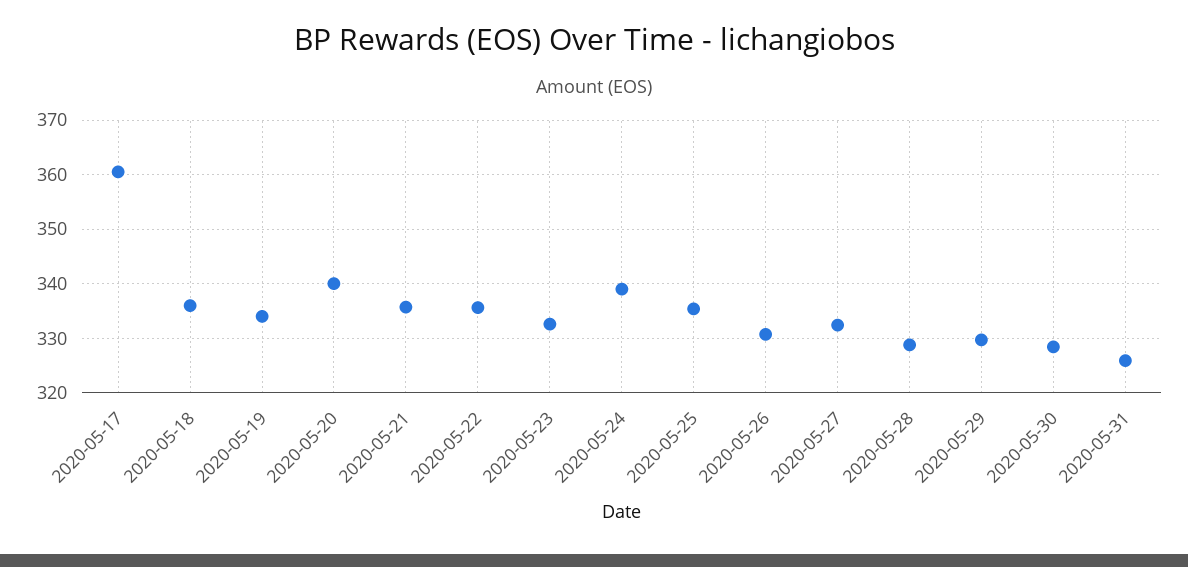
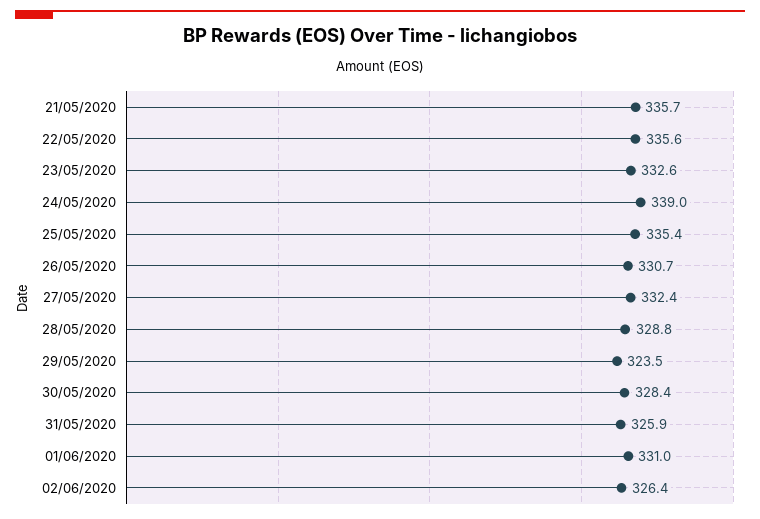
2020-05-17: 360 -> none
2020-05-18: 336 -> none
2020-05-19: 334 -> none
2020-05-20: 340 -> none
2020-05-29: 330 -> 323.5
01/06/2020: none -> 331
02/06/2020: none -> 326.4

